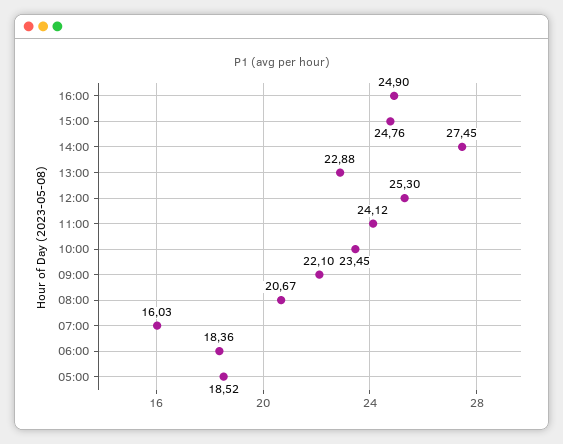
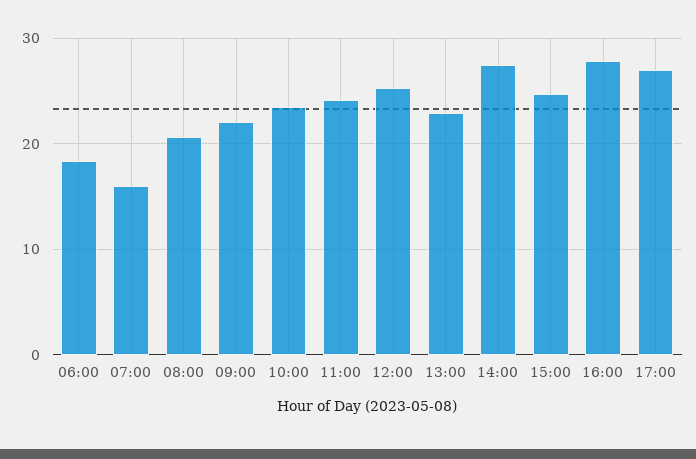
16:00: 24.9 -> 28
05:00: 18.52 -> none
17:00: none -> 27

